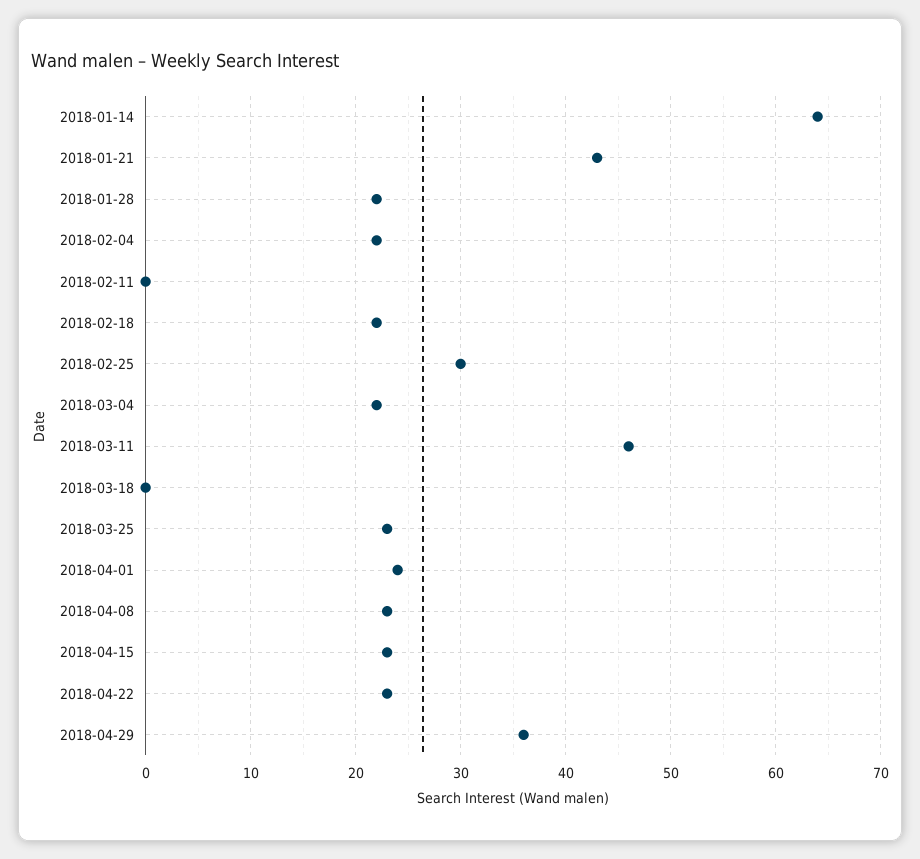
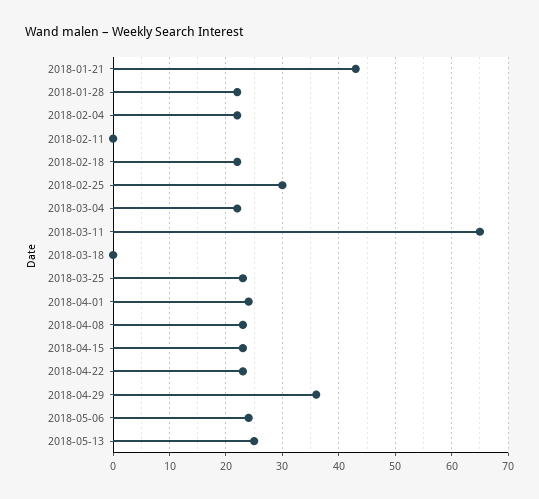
2018-01-14: 64 -> none
2018-03-11: 46 -> 65
2018-05-06: none -> 25
2018-05-13: none -> 25

